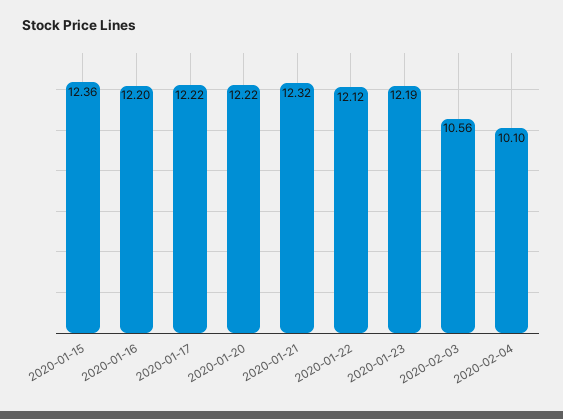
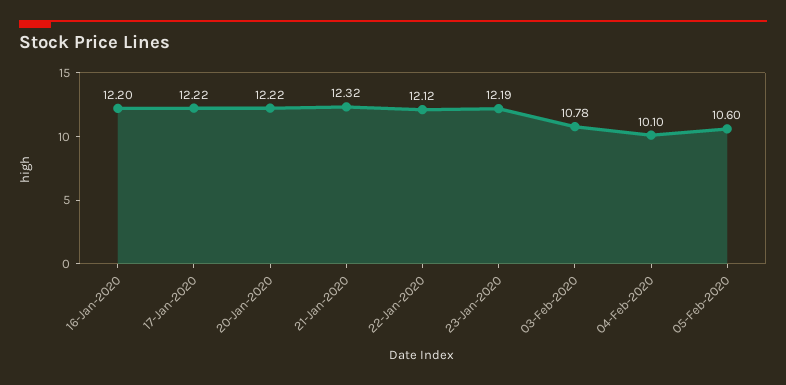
2020-01-15: 12.36 -> none
2020-02-03: 10.56 -> 10.78
05-Feb-2020: none -> 10.6

